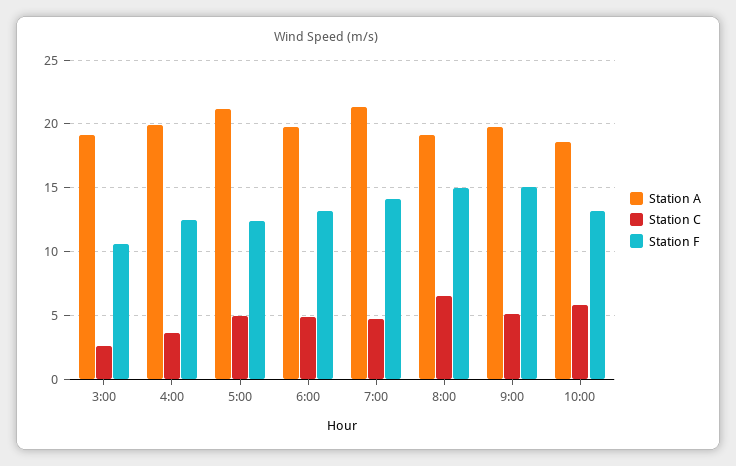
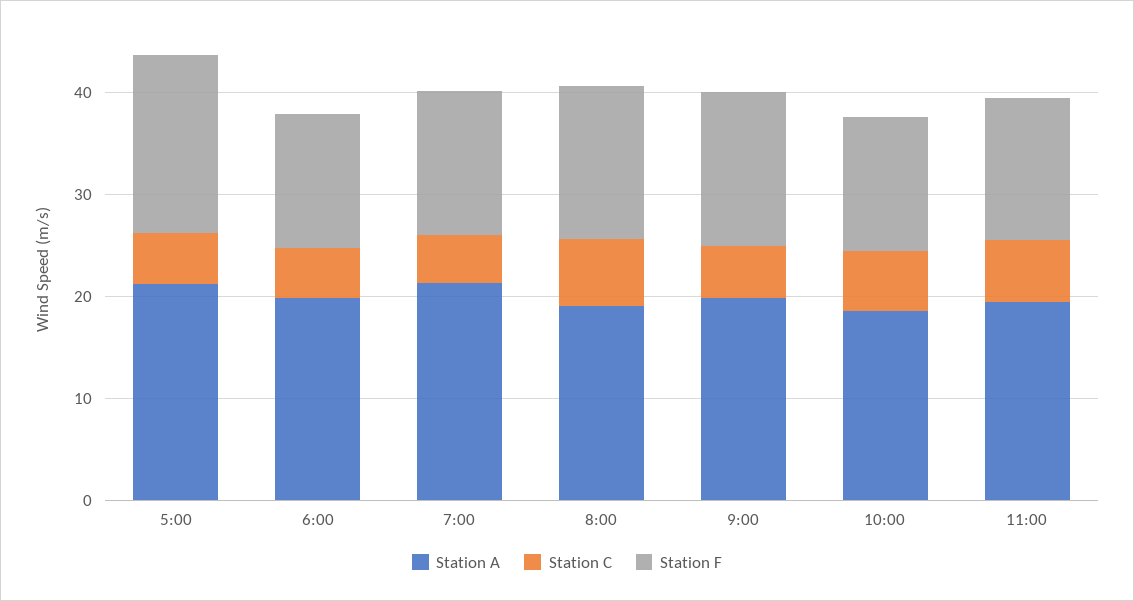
Station A, 3:00: 19 -> none
Station C, 3:00: 2.5 -> none
Station F, 3:00: 10.5 -> none
Station A, 4:00: 20 -> none
Station C, 4:00: 3.5 -> none
Station F, 4:00: 12.5 -> none
Station F, 5:00: 12.5 -> 18
Station A, 11:00: none -> 20
Station C, 11:00: none -> 6
Station F, 11:00: none -> 14

